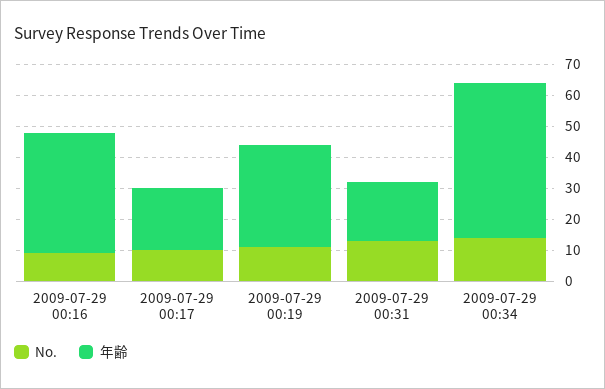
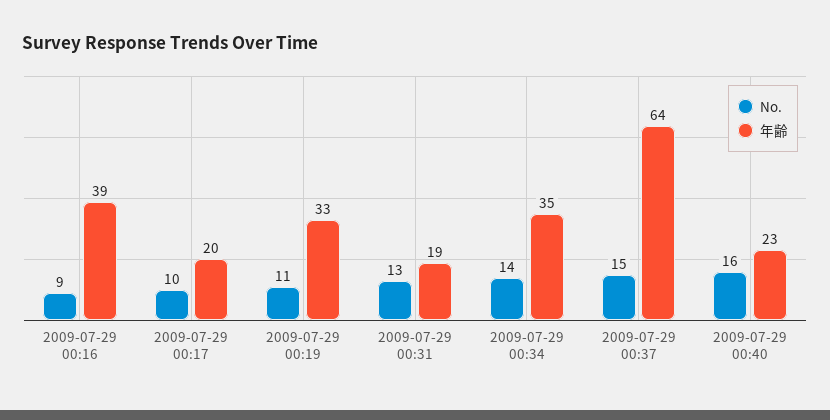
年齢, 2009-07-29 00:34: 50 -> 35
No., 2009-07-29 00:37: none -> 15
年齢, 2009-07-29 00:37: none -> 64
No., 2009-07-29 00:40: none -> 16
年齢, 2009-07-29 00:40: none -> 23

